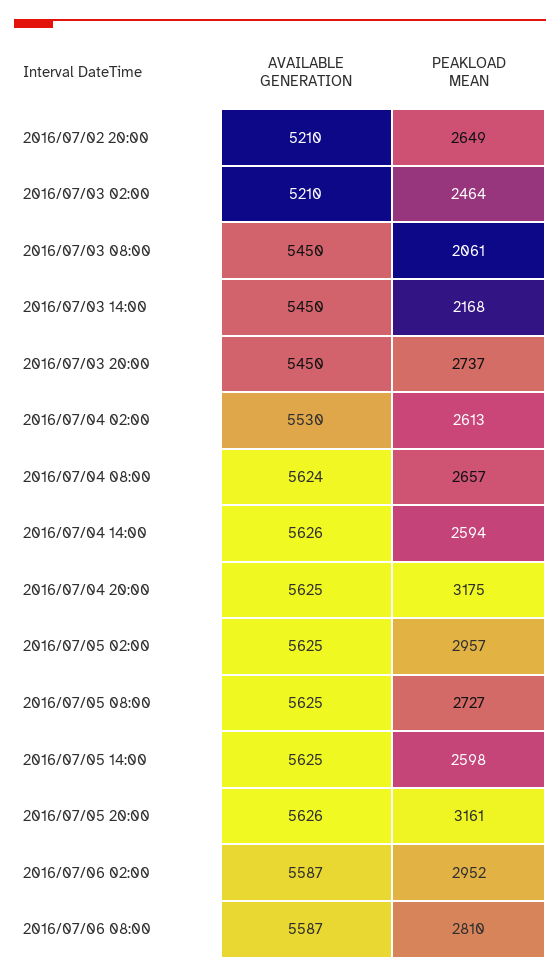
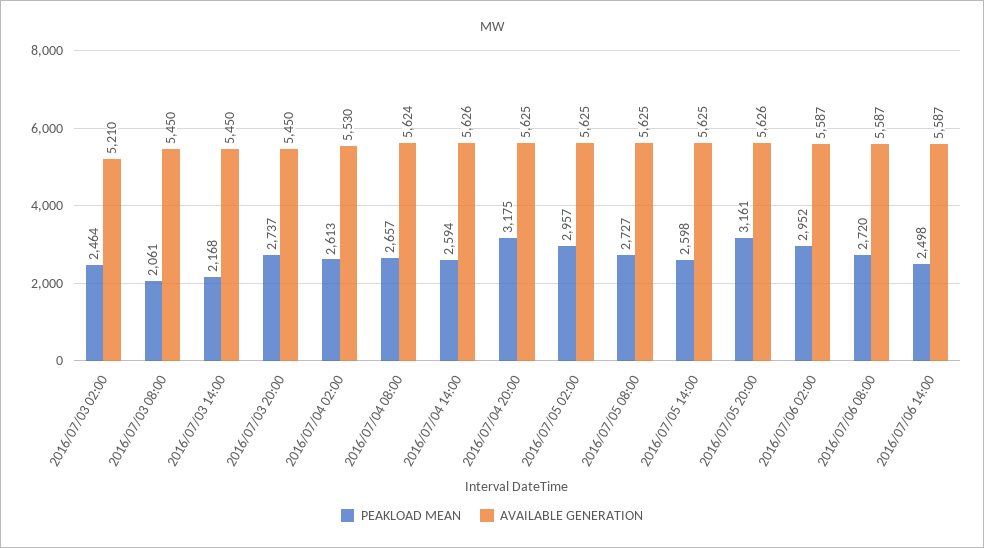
AVAILABLE GENERATION, 2016/07/02 20:00: 5210 -> none
PEAKLOAD MEAN, 2016/07/02 20:00: 2649 -> none
PEAKLOAD MEAN, 2016/07/06 08:00: 2810 -> 2720
PEAKLOAD MEAN, 2016/07/06 14:00: none -> 2498
AVAILABLE GENERATION, 2016/07/06 14:00: none -> 5587

